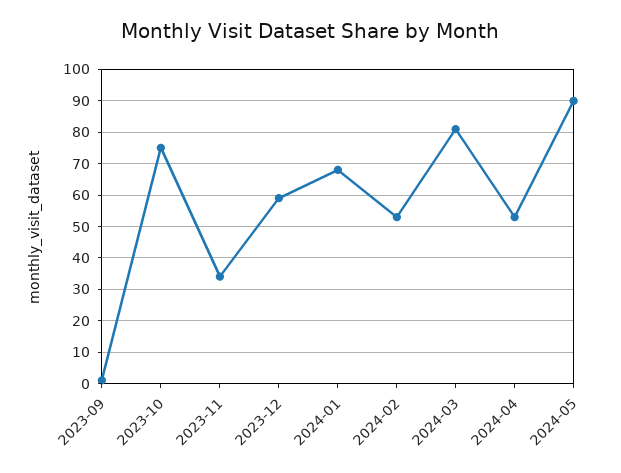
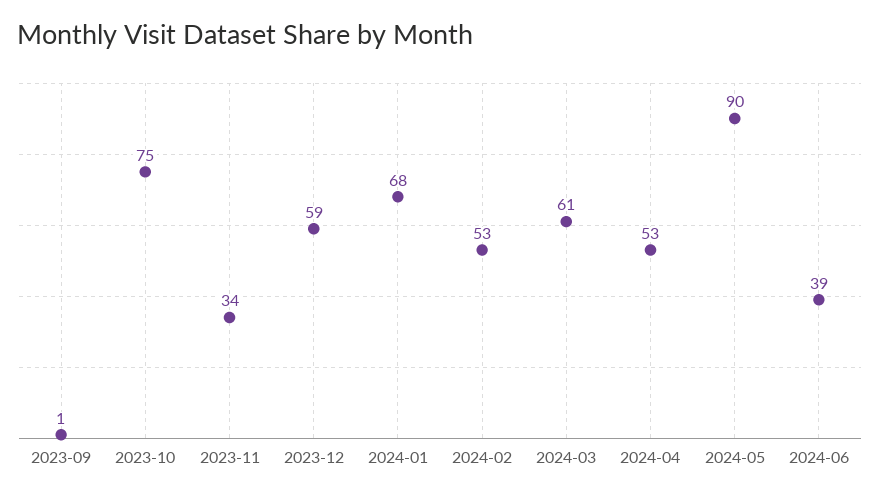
2024-03: 80 -> 61
2024-06: none -> 39

